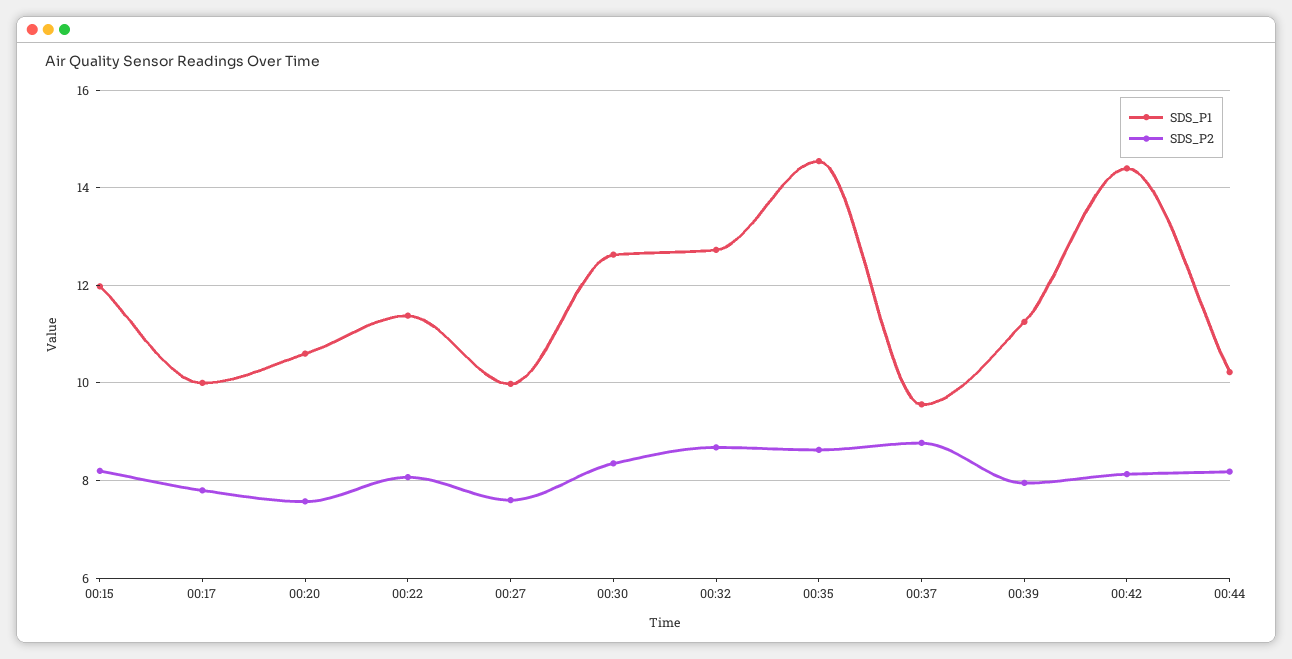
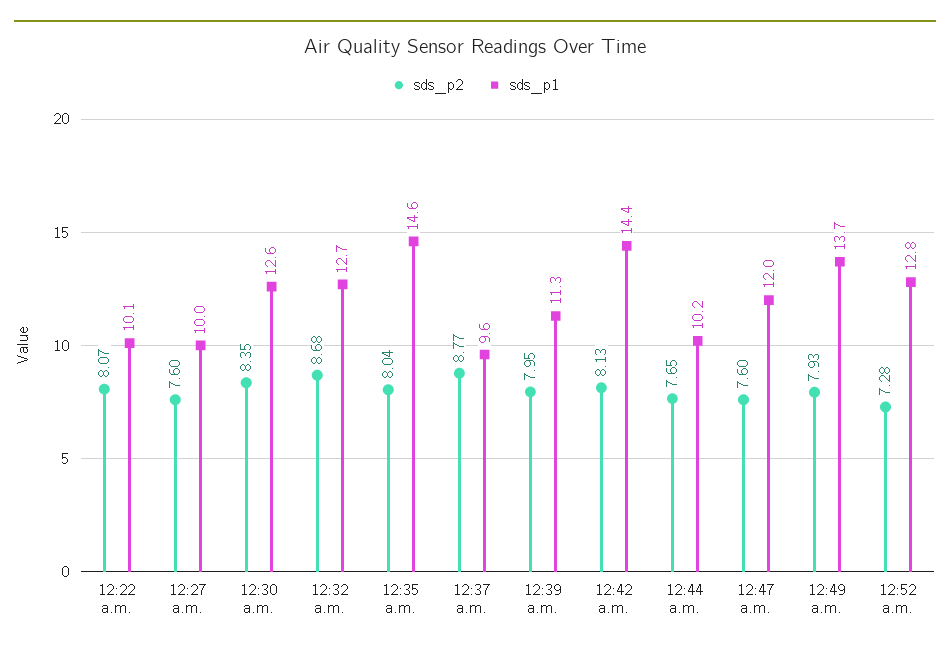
SDS_P1, 00:15: 12 -> none
SDS_P2, 00:15: 8.2 -> none
SDS_P1, 00:17: 10 -> none
SDS_P2, 00:17: 7.8 -> none
SDS_P1, 00:20: 10.6 -> none
SDS_P2, 00:20: 7.6 -> none
SDS_P1, 00:22: 11.4 -> 10.1
SDS_P2, 00:35: 8.6 -> 8.04
SDS_P2, 00:44: 8.2 -> 7.65
SDS_P2, 12:47 a.m.: none -> 7.6
SDS_P1, 12:47 a.m.: none -> 12
SDS_P2, 12:49 a.m.: none -> 7.93
SDS_P1, 12:49 a.m.: none -> 13.7
SDS_P2, 12:52 a.m.: none -> 7.28
SDS_P1, 12:52 a.m.: none -> 12.8

